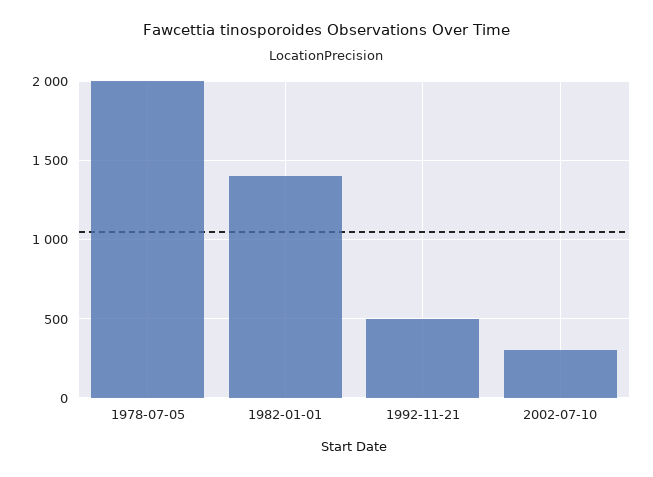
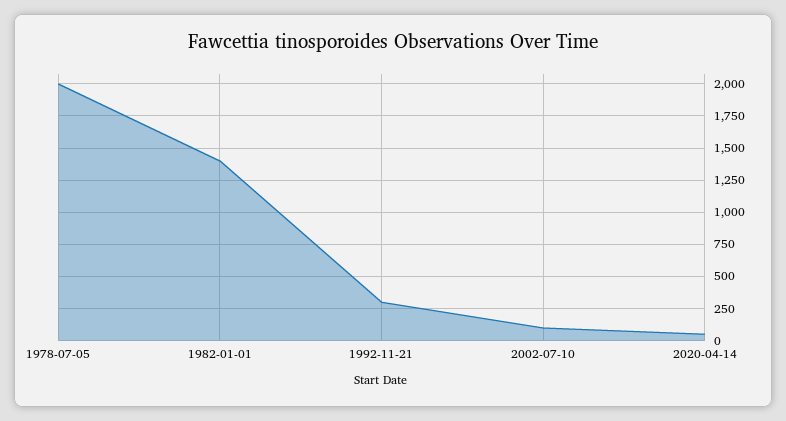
1992-11-21: 500 -> 300
2002-07-10: 300 -> 100
2020-04-14: none -> 50

